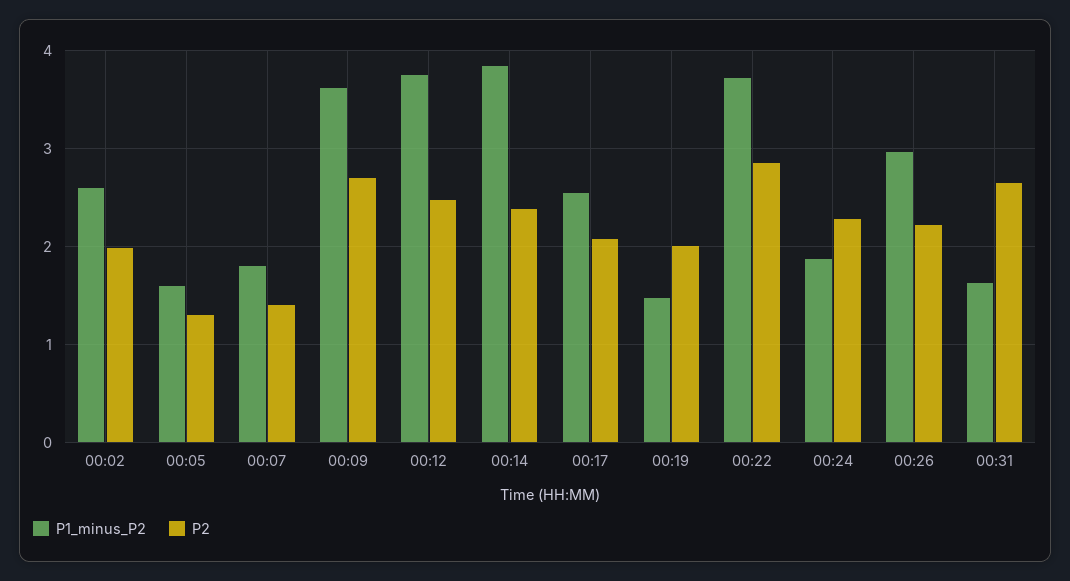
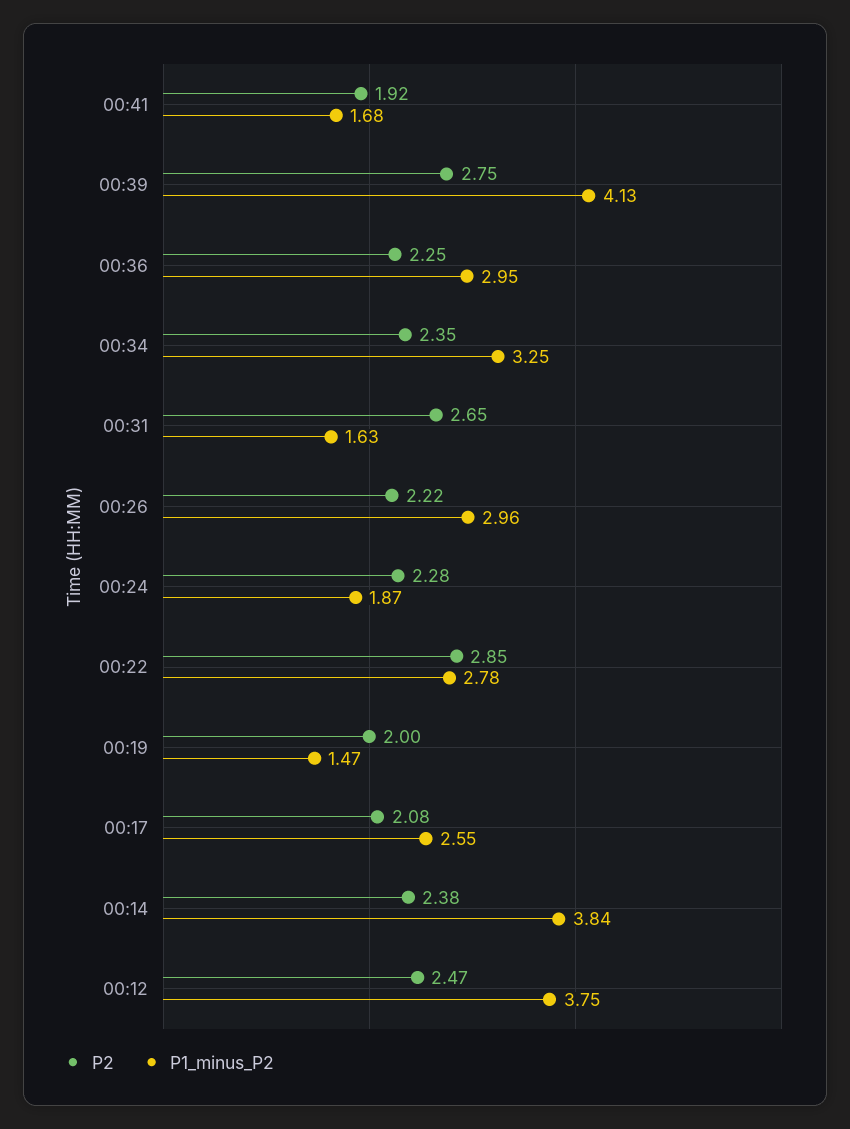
P1_minus_P2, 00:02: 2.6 -> none
P2, 00:02: 2 -> none
P1_minus_P2, 00:05: 1.6 -> none
P2, 00:05: 1.3 -> none
P1_minus_P2, 00:07: 1.8 -> none
P2, 00:07: 1.4 -> none
P1_minus_P2, 00:09: 3.6 -> none
P2, 00:09: 2.7 -> none
P1_minus_P2, 00:22: 3.7 -> 2.78
P2, 00:41: none -> 1.92
P1_minus_P2, 00:41: none -> 1.68
P2, 00:39: none -> 2.75
P1_minus_P2, 00:39: none -> 4.13
P2, 00:36: none -> 2.25
P1_minus_P2, 00:36: none -> 2.95
P2, 00:34: none -> 2.35
P1_minus_P2, 00:34: none -> 3.25

